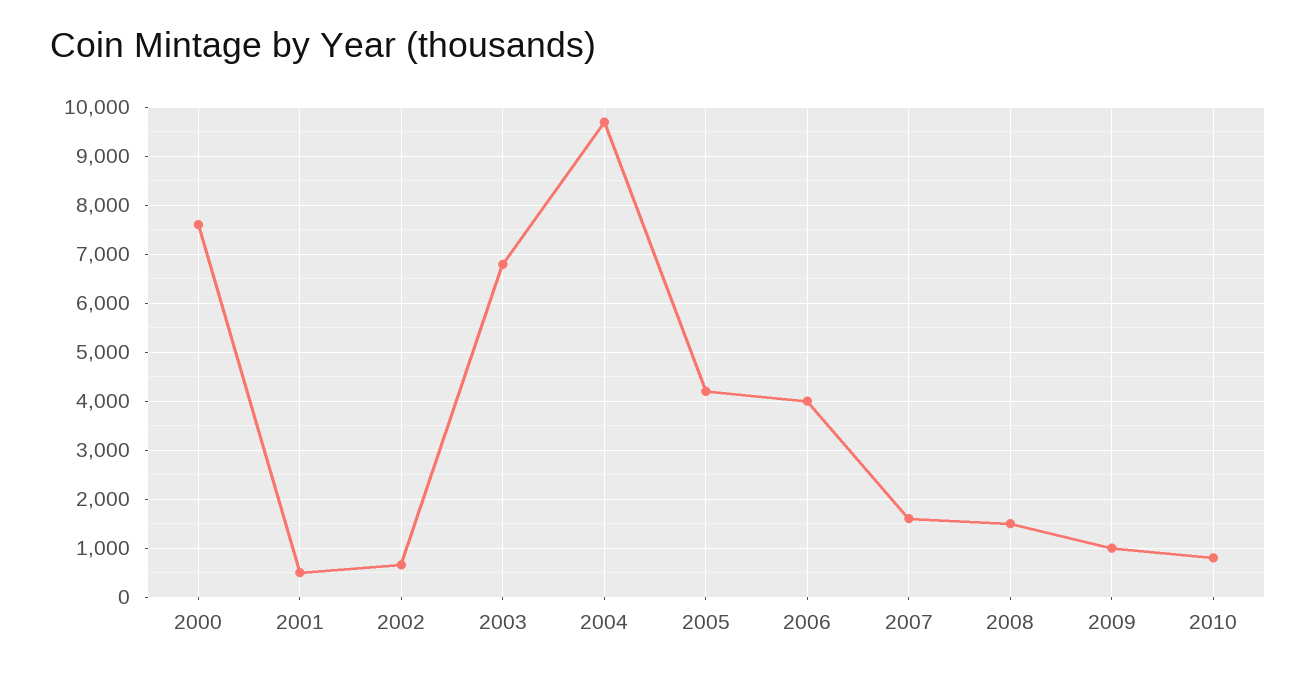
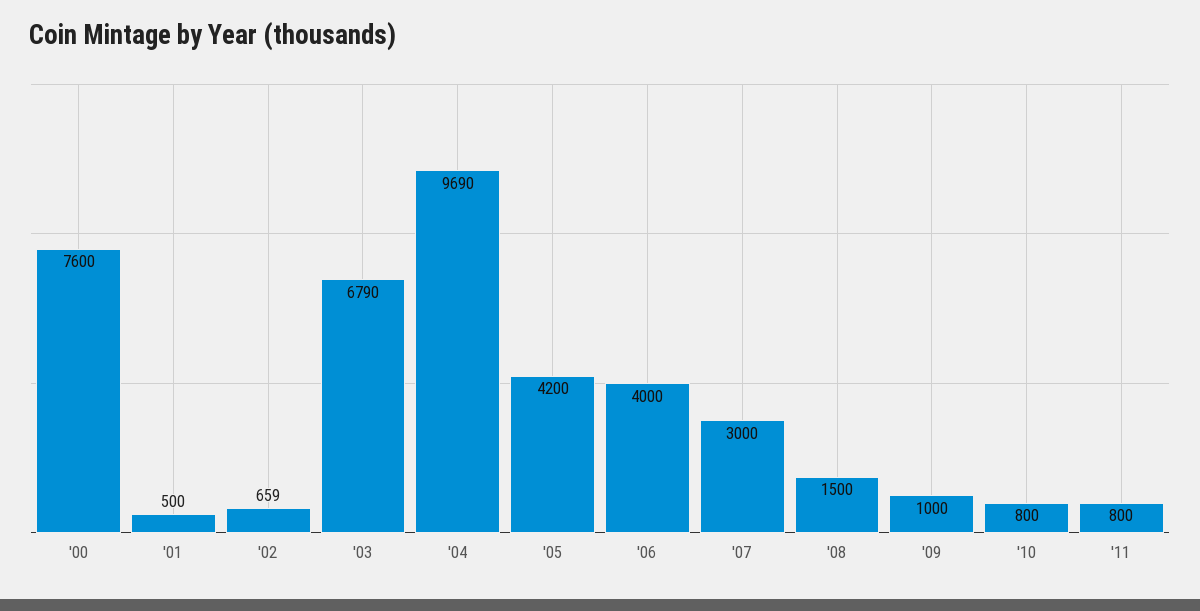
2007: 1600 -> 3000
'11: none -> 800

